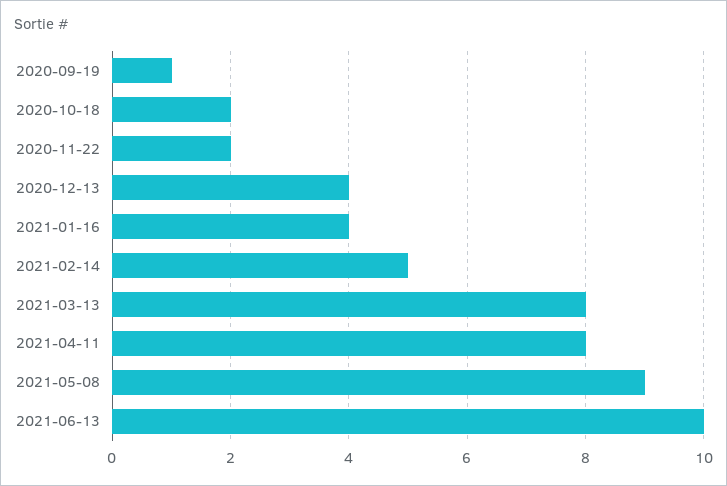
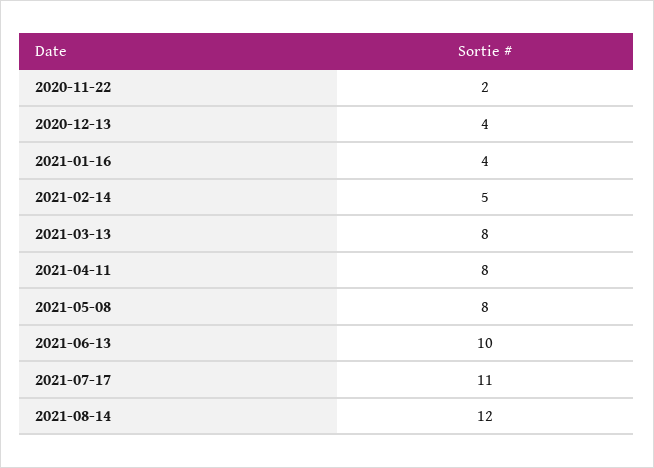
2020-09-19: 1 -> none
2020-10-18: 2 -> none
2021-05-08: 9 -> 8
2021-07-17: none -> 11
2021-08-14: none -> 12

